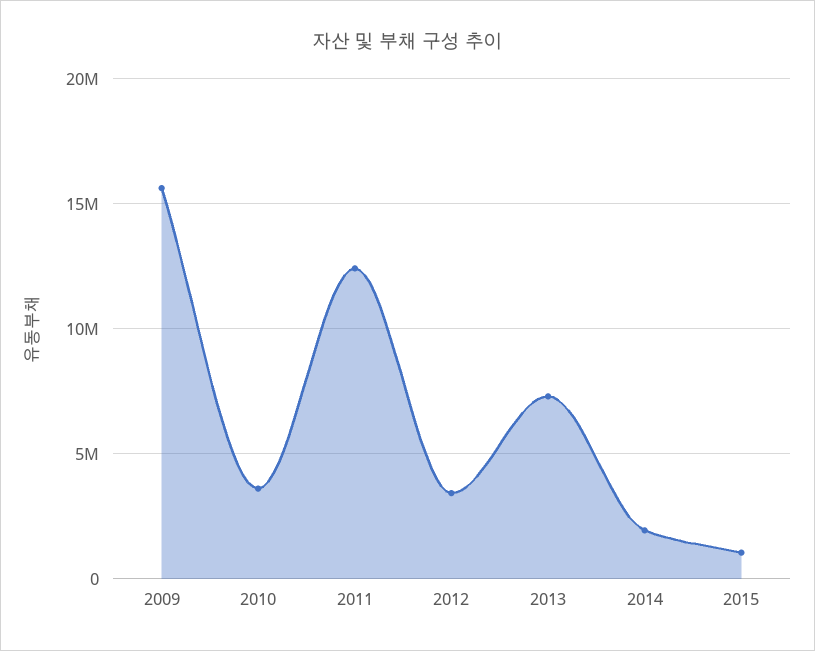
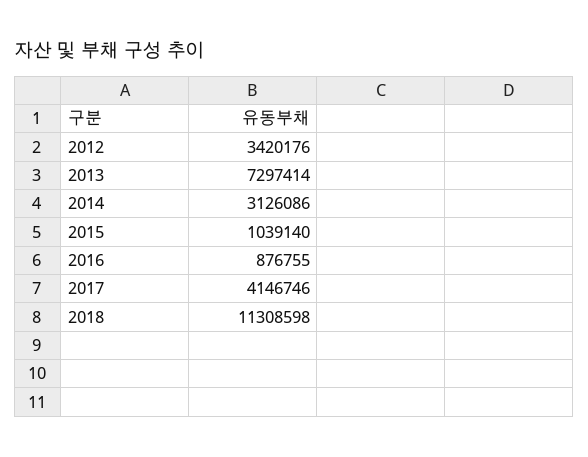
2009: 15500000 -> none
2010: 3500000 -> none
2011: 12500000 -> none
2014: 2000000 -> 3126086
2016: none -> 876755
2017: none -> 4146746
2018: none -> 11308598

